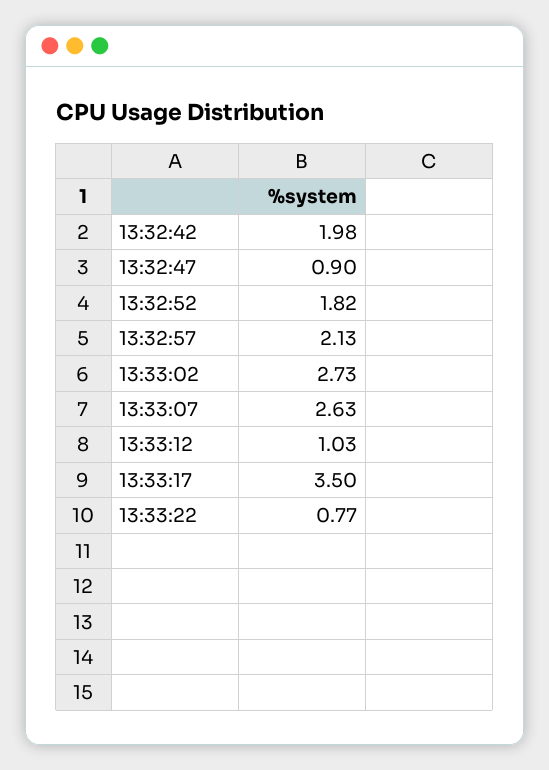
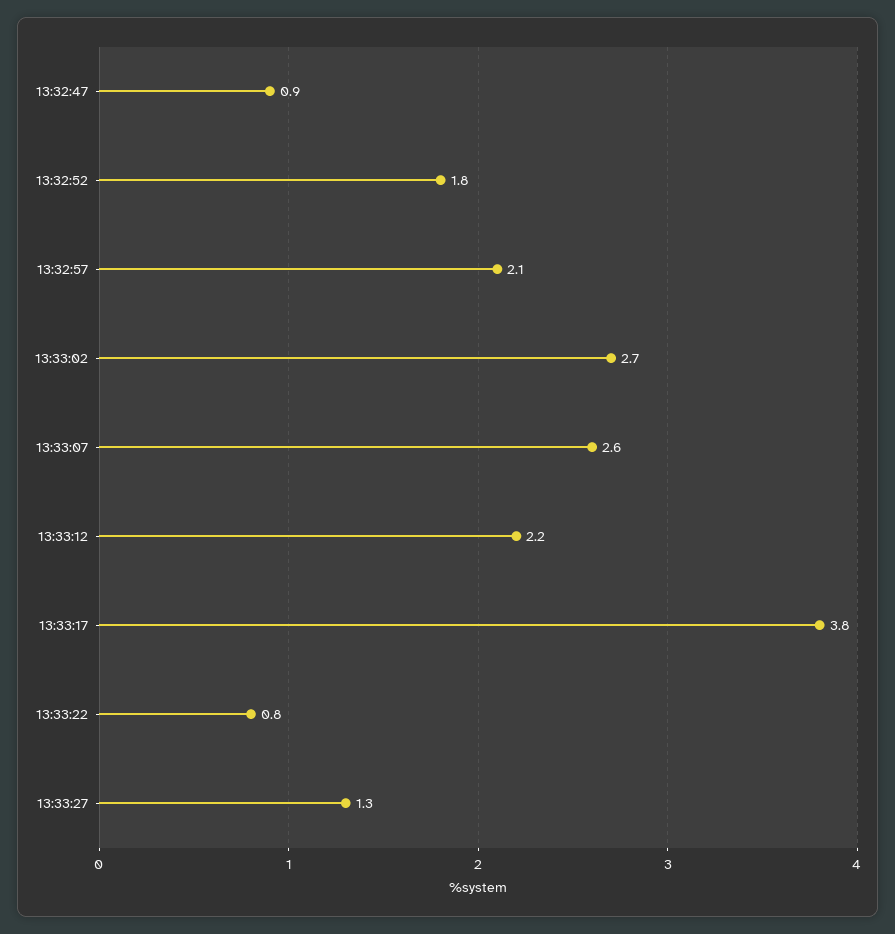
13:32:42: 1.98 -> none
13:33:12: 1.03 -> 2.2
13:33:17: 3.5 -> 3.8
13:33:27: none -> 1.3

